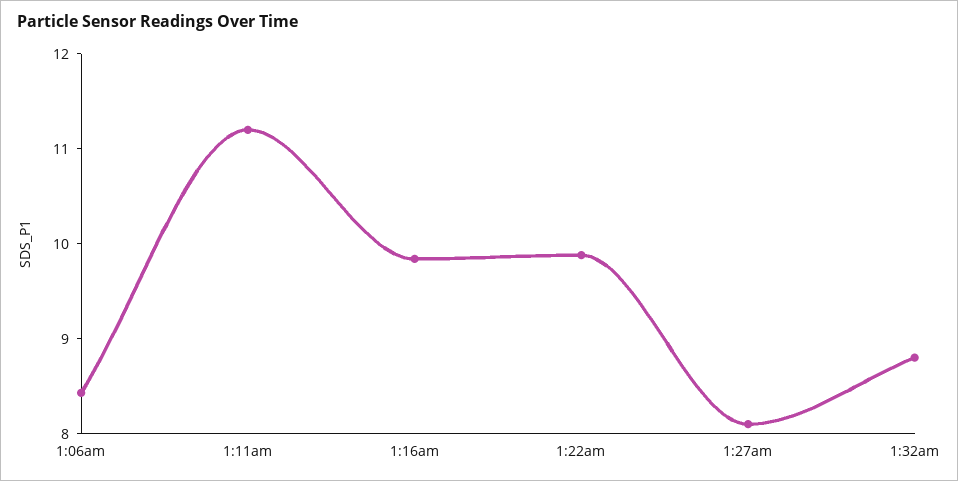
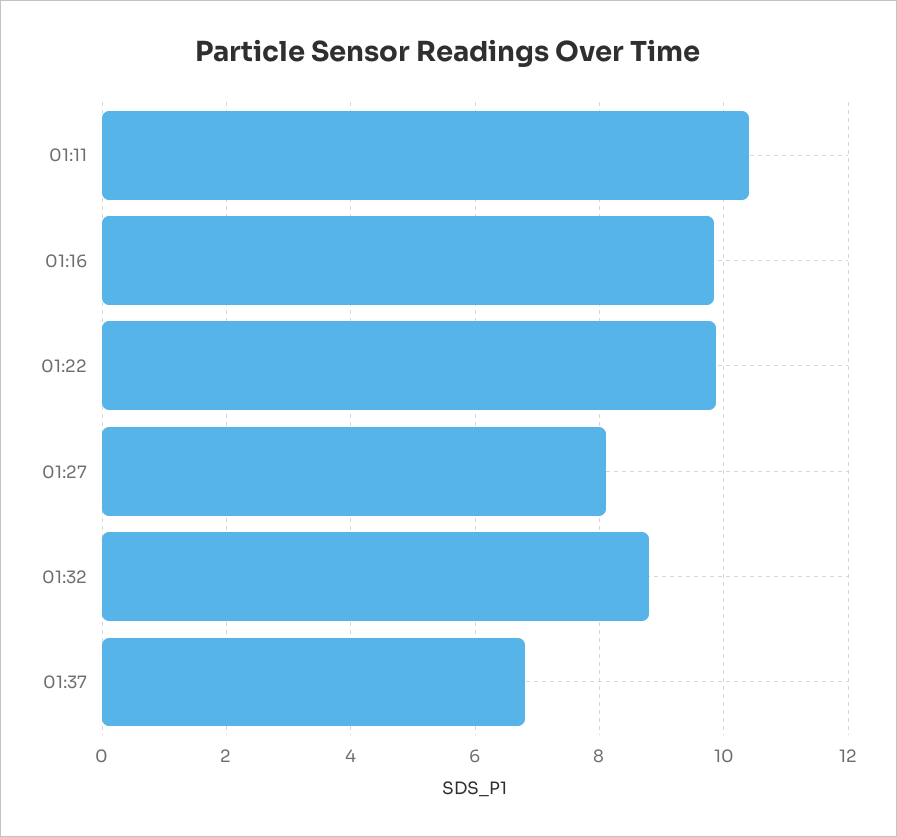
1:06am: 8.4 -> none
1:11am: 11.2 -> 10.4
01:37: none -> 6.8

